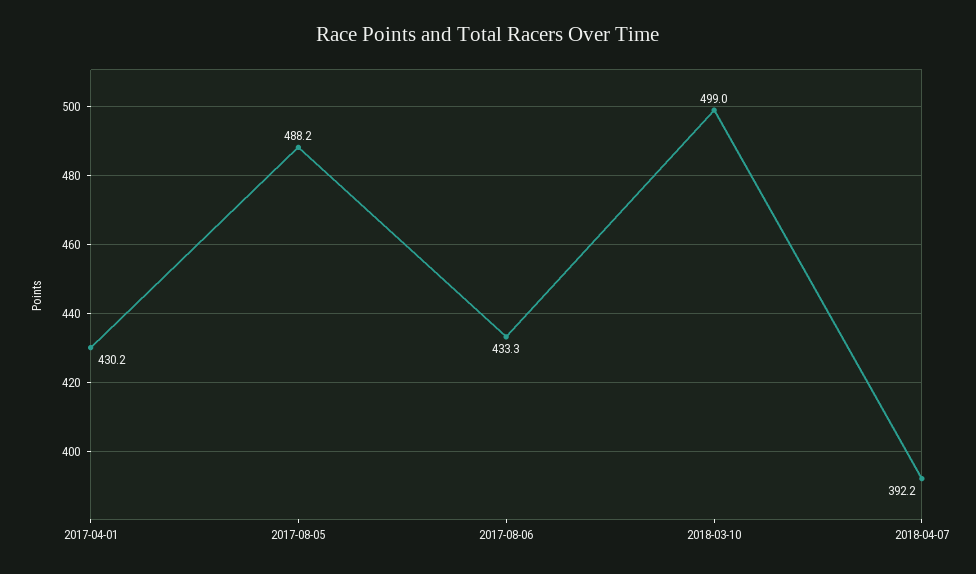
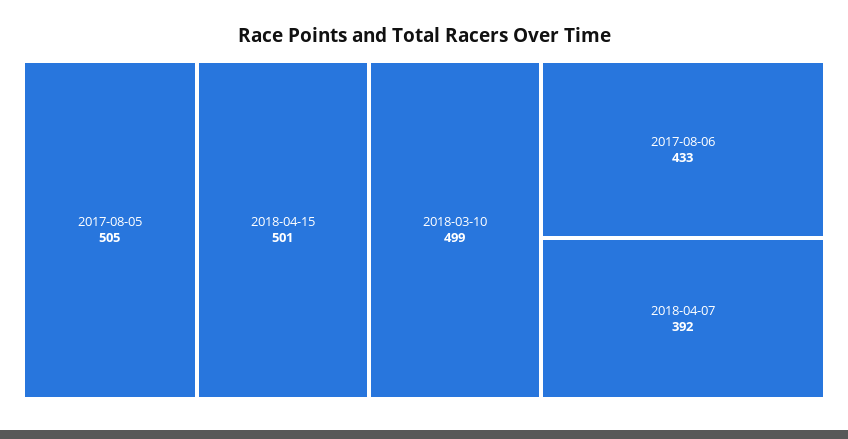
2017-04-01: 430.2 -> none
2017-08-05: 488.2 -> 505
2018-04-15: none -> 501

